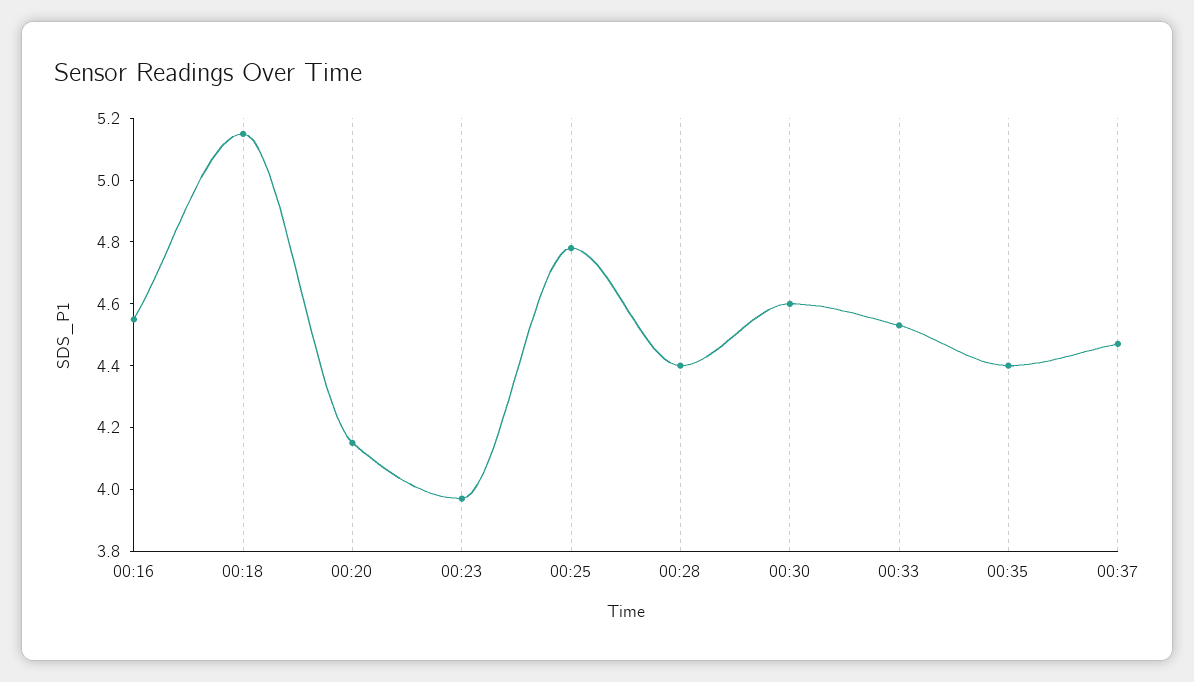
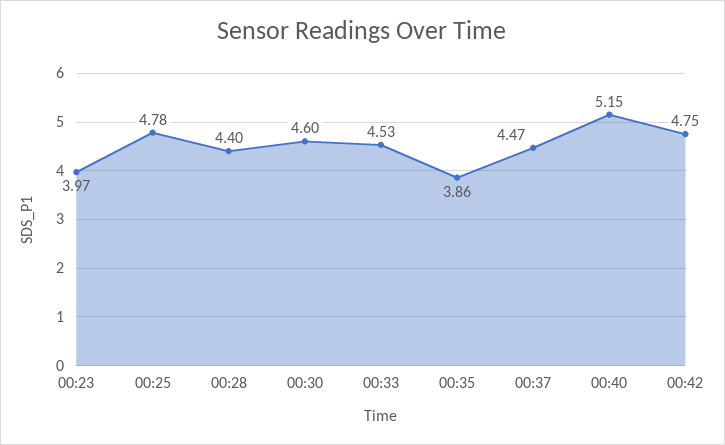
00:16: 4.55 -> none
00:18: 5.15 -> none
00:20: 4.15 -> none
00:35: 4.4 -> 3.86
00:40: none -> 5.15
00:42: none -> 4.75

